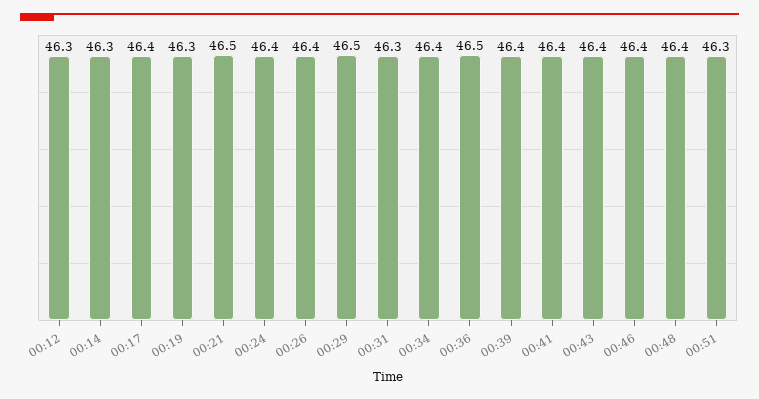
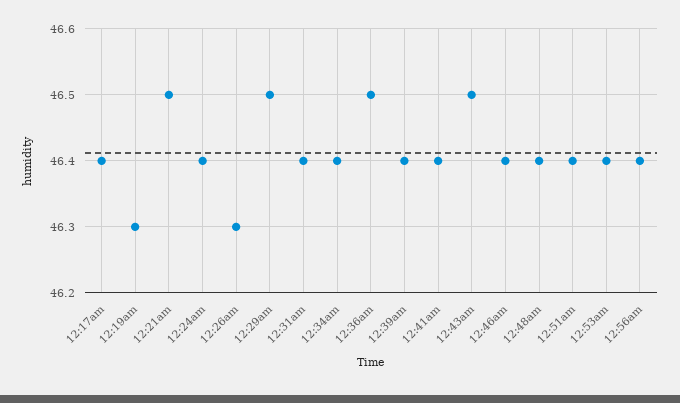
00:12: 46.3 -> none
00:14: 46.3 -> none
00:26: 46.4 -> 46.3
00:31: 46.3 -> 46.4
00:43: 46.4 -> 46.5
00:51: 46.3 -> 46.4
12:53am: none -> 46.4
12:56am: none -> 46.4

